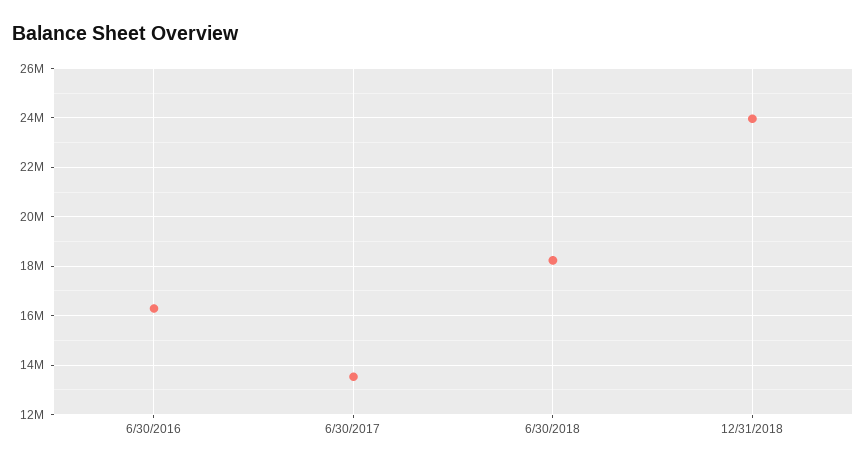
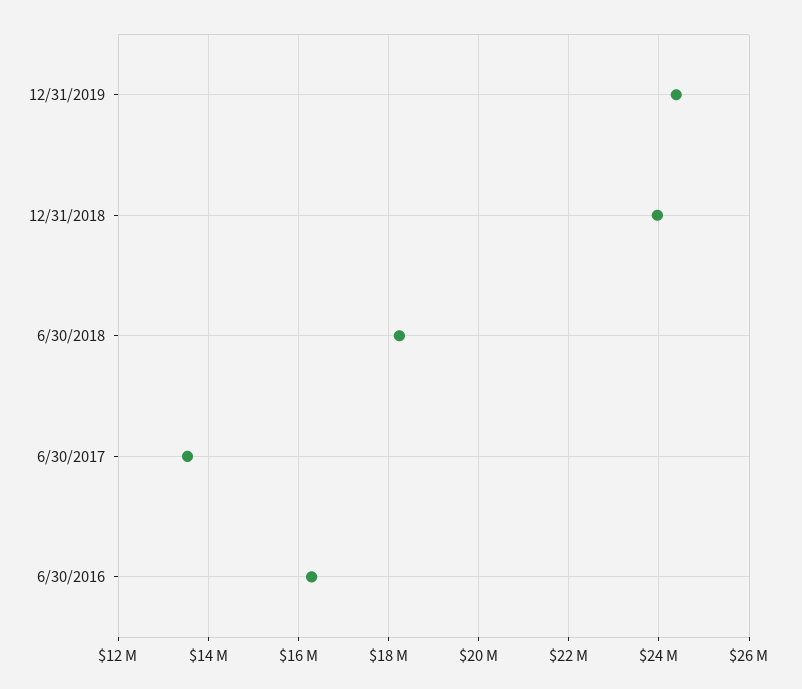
12/31/2019: none -> 24400000

